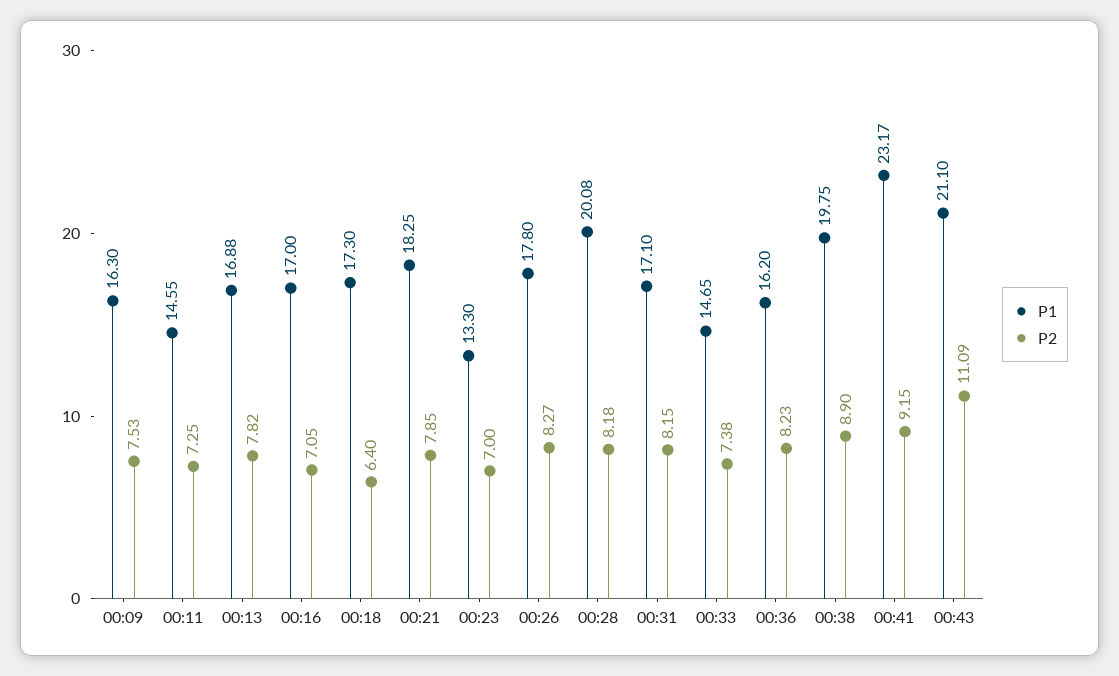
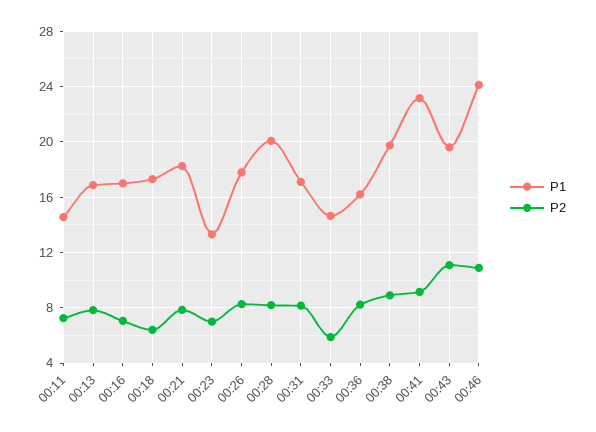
P1, 00:09: 16.3 -> none
P2, 00:09: 7.53 -> none
P2, 00:33: 7.38 -> 6
P1, 00:43: 21.1 -> 19.5
P1, 00:46: none -> 24
P2, 00:46: none -> 11

